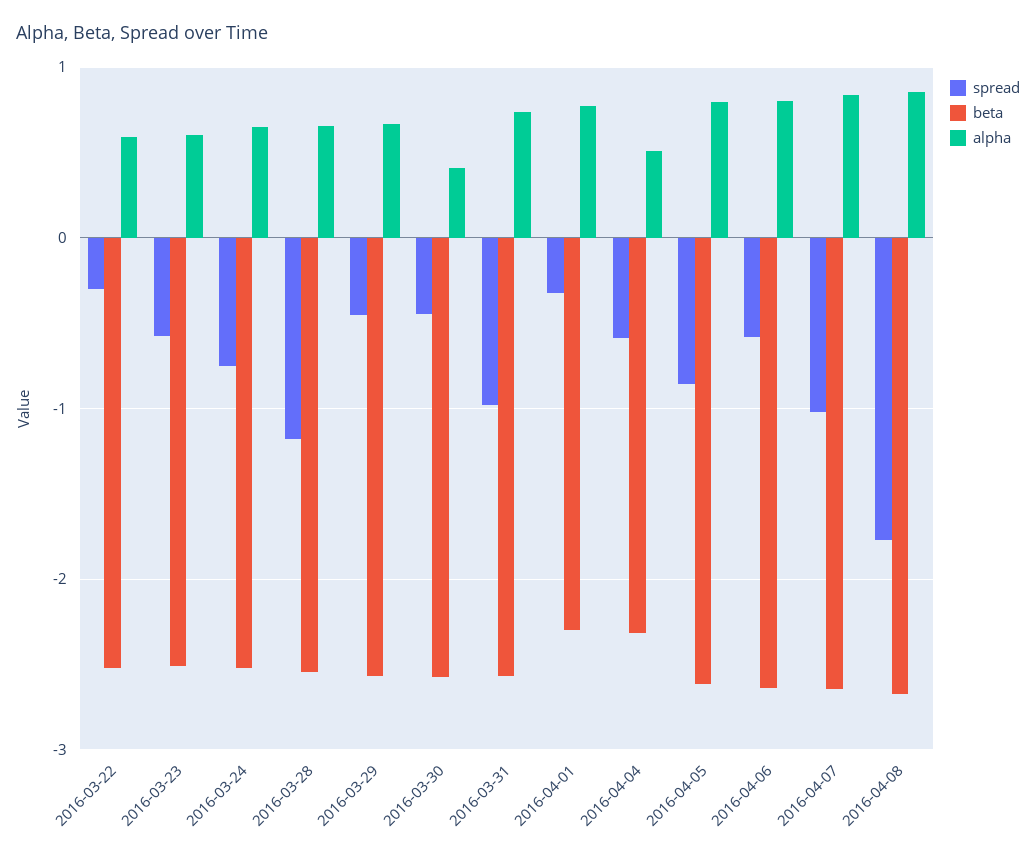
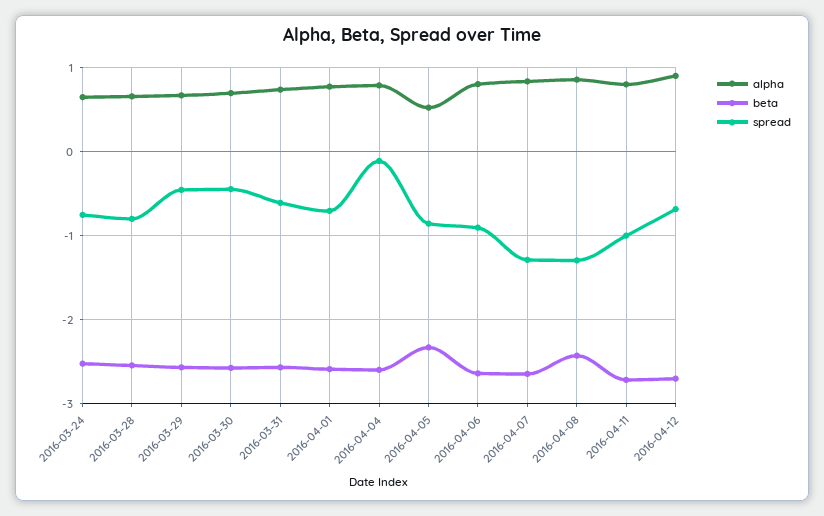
spread, 2016-03-22: -0.3 -> none
beta, 2016-03-22: -2.5 -> none
alpha, 2016-03-22: 0.6 -> none
spread, 2016-03-23: -0.6 -> none
beta, 2016-03-23: -2.5 -> none
alpha, 2016-03-23: 0.6 -> none
spread, 2016-03-28: -1.2 -> -0.8
alpha, 2016-03-30: 0.4 -> 0.7
spread, 2016-03-31: -1 -> -0.6
spread, 2016-04-01: -0.3 -> -0.7
beta, 2016-04-01: -2.3 -> -2.6
spread, 2016-04-04: -0.6 -> -0.1
beta, 2016-04-04: -2.3 -> -2.6
alpha, 2016-04-04: 0.5 -> 0.8
beta, 2016-04-05: -2.6 -> -2.3
alpha, 2016-04-05: 0.8 -> 0.5
spread, 2016-04-06: -0.6 -> -0.9
spread, 2016-04-07: -1 -> -1.3
spread, 2016-04-08: -1.8 -> -1.3
beta, 2016-04-08: -2.7 -> -2.4
alpha, 2016-04-11: none -> 0.8
beta, 2016-04-11: none -> -2.7
spread, 2016-04-11: none -> -1
alpha, 2016-04-12: none -> 0.9
beta, 2016-04-12: none -> -2.7
spread, 2016-04-12: none -> -0.7

